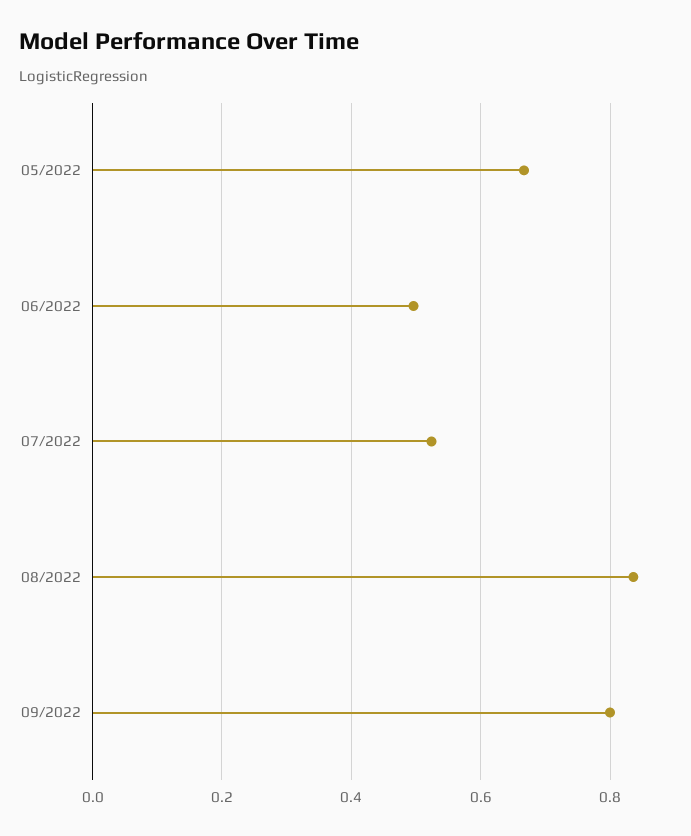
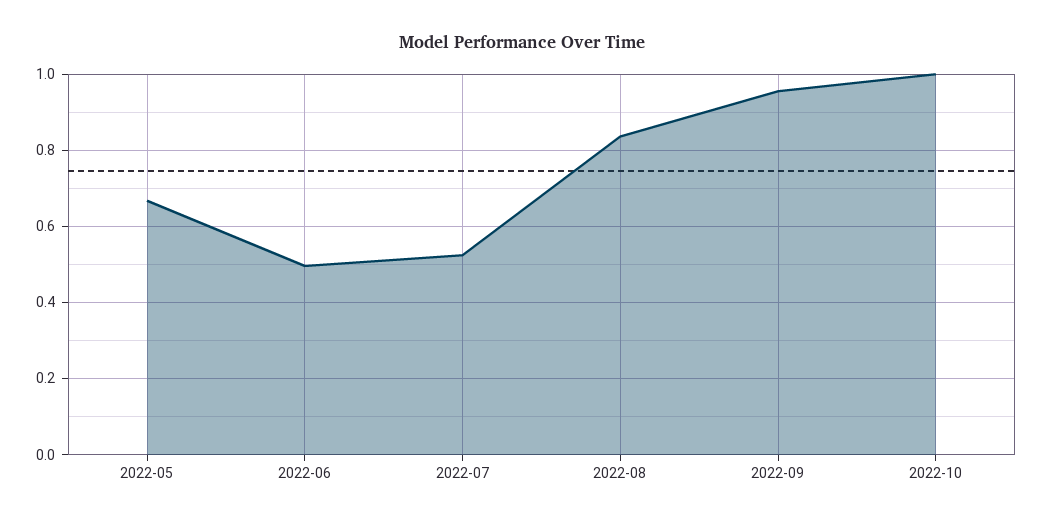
09/2022: 0.8 -> 0.96
2022-10: none -> 1

